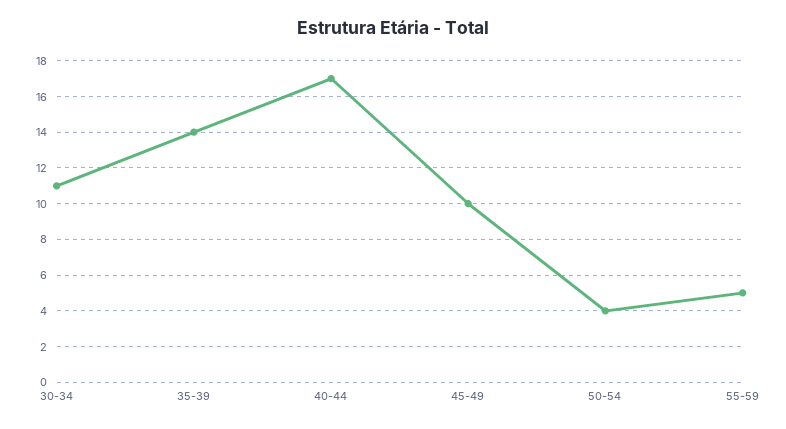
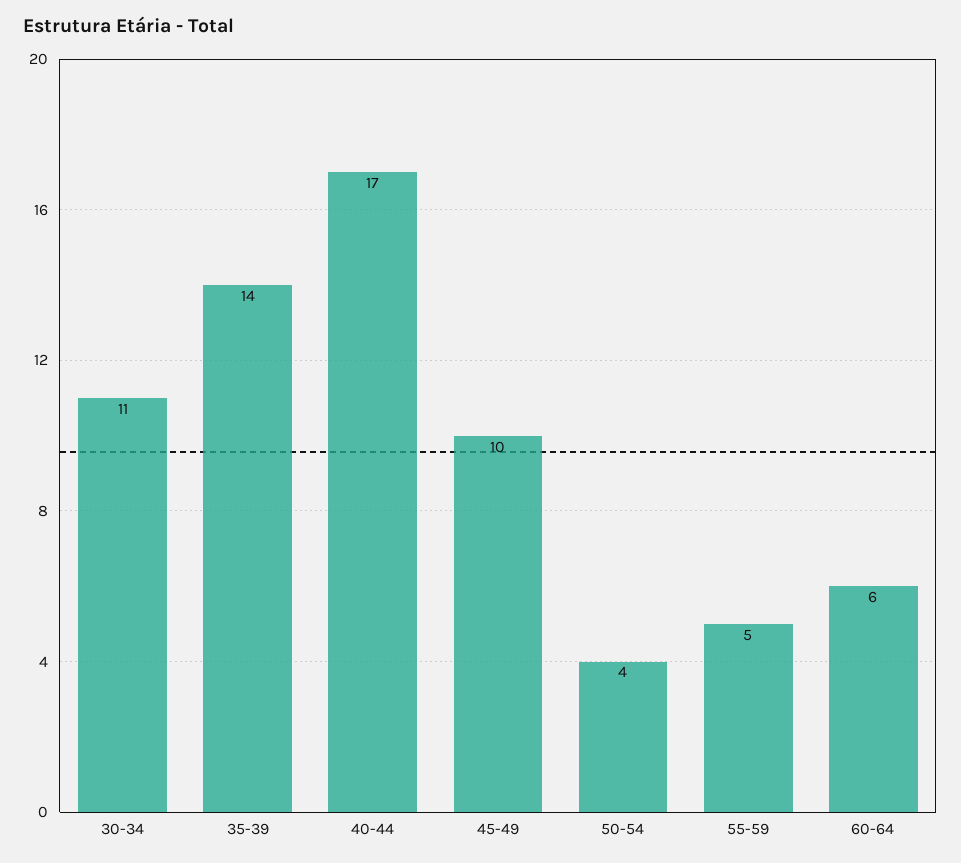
60-64: none -> 6

